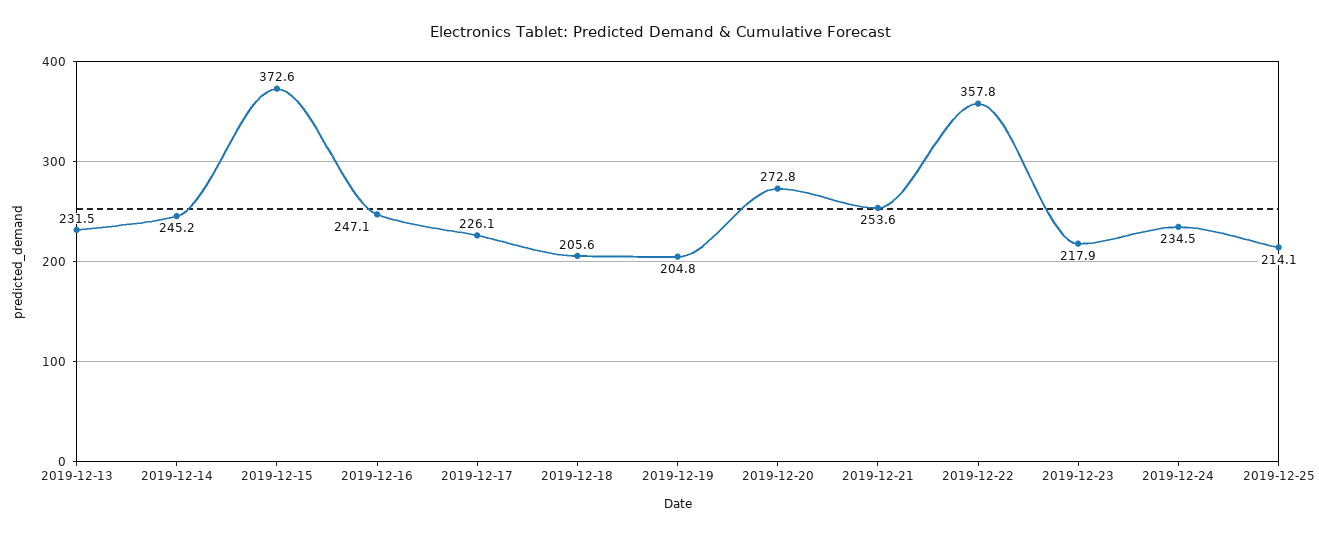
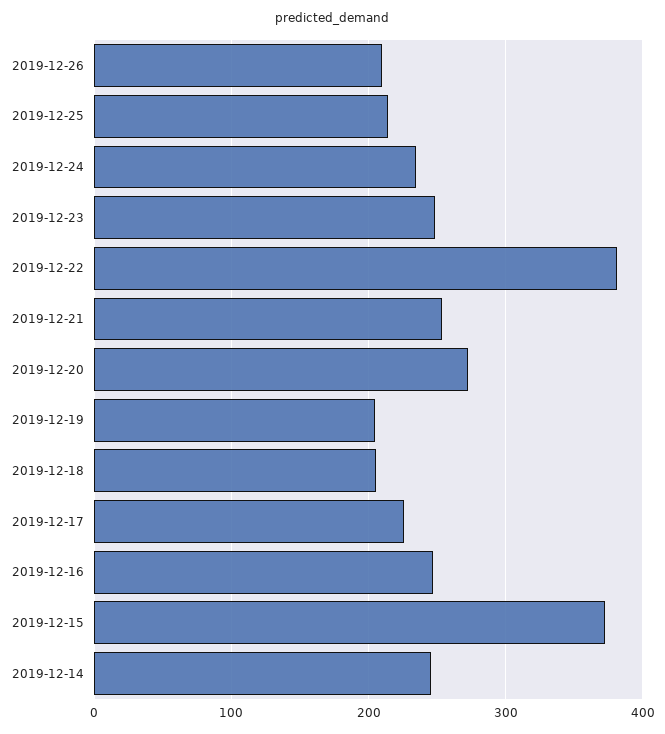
2019-12-13: 231.5 -> none
2019-12-22: 357.8 -> 380
2019-12-23: 217.9 -> 250
2019-12-26: none -> 210

